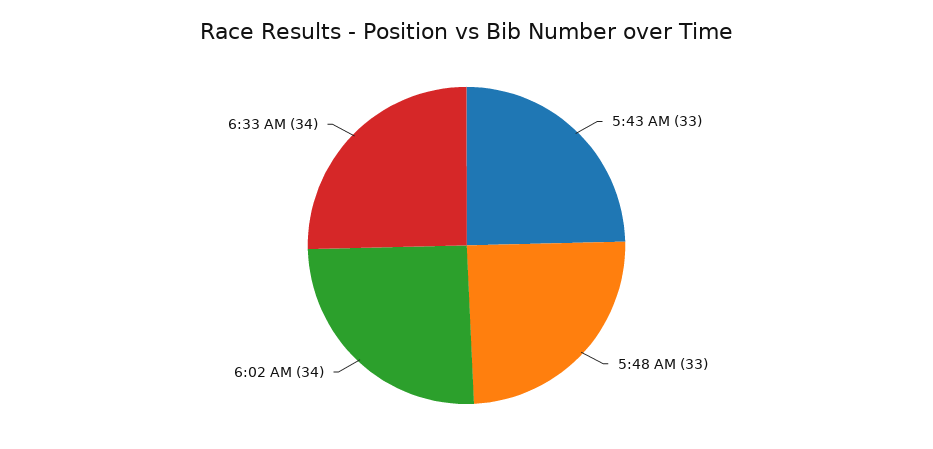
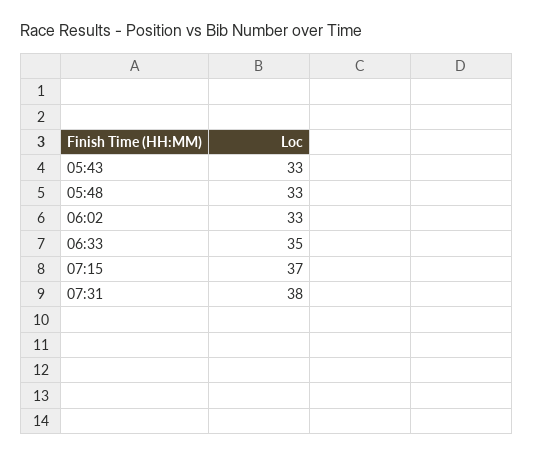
6:02 AM: 34 -> 33
6:33 AM: 34 -> 35
07:15: none -> 37
07:31: none -> 38

